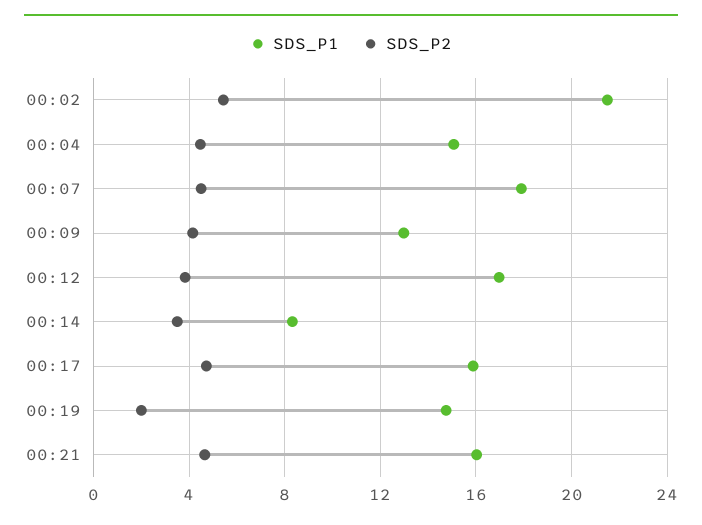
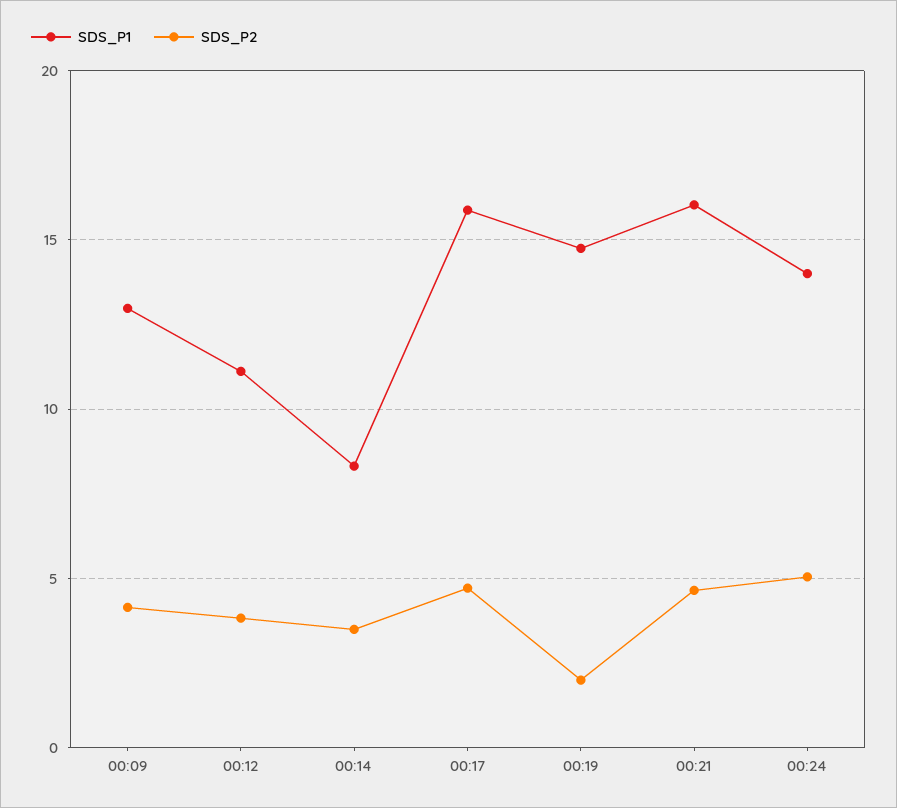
SDS_P1, 00:02: 21.5 -> none
SDS_P2, 00:02: 5.5 -> none
SDS_P1, 00:04: 15 -> none
SDS_P2, 00:04: 4.5 -> none
SDS_P1, 00:07: 18 -> none
SDS_P2, 00:07: 4.5 -> none
SDS_P1, 00:12: 17 -> 11
SDS_P1, 00:24: none -> 14
SDS_P2, 00:24: none -> 5

